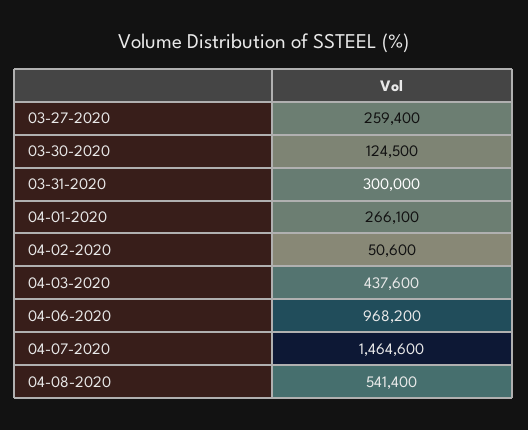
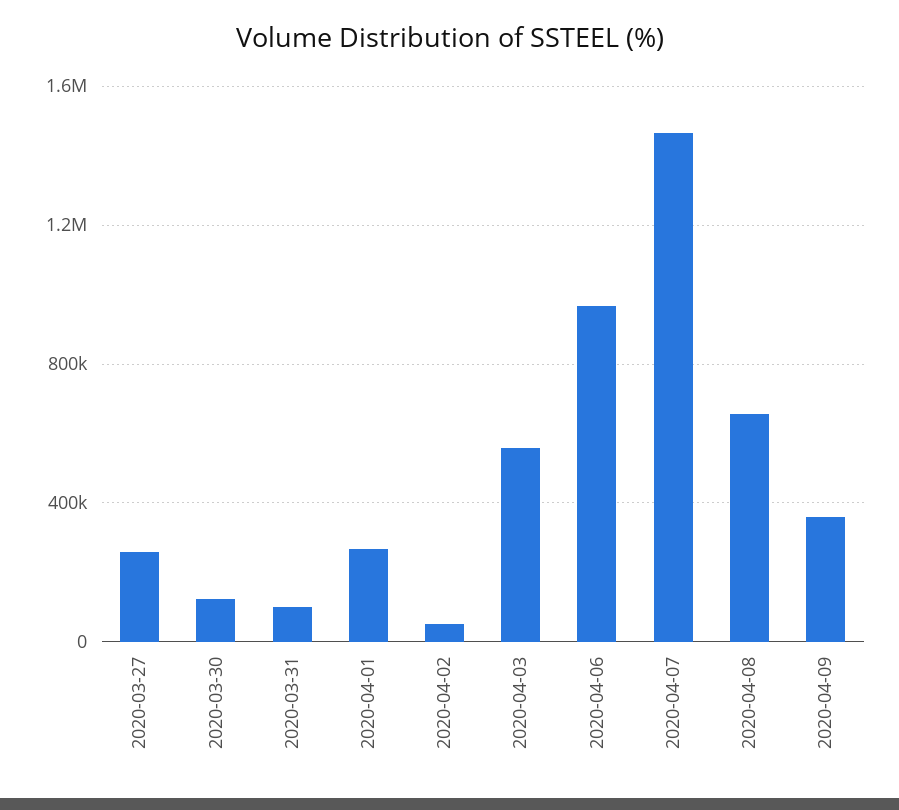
03-31-2020: 300000 -> 100000
04-03-2020: 437600 -> 550000
04-08-2020: 541400 -> 650000
2020-04-09: none -> 350000

